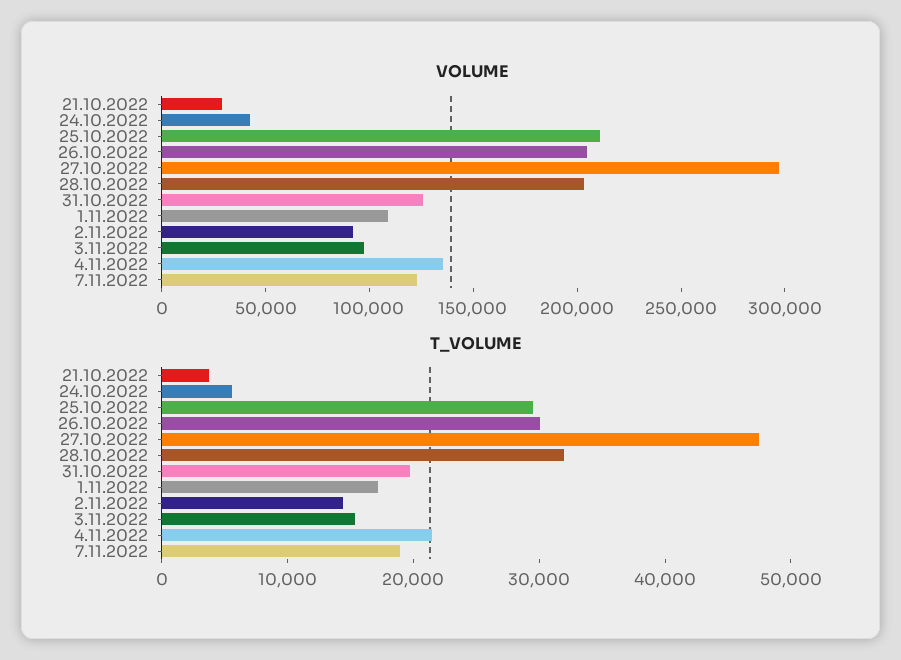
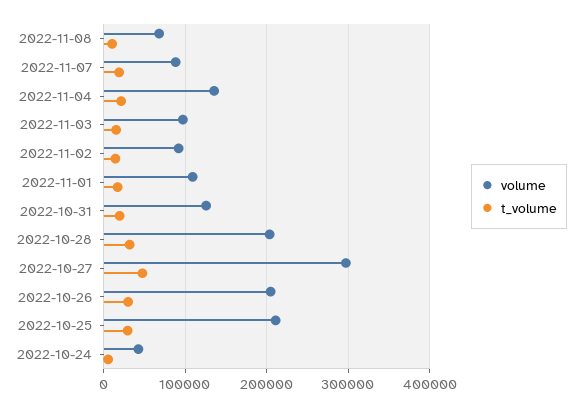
VOLUME, 21.10.2022: 30000 -> none
VOLUME, 7.11.2022: 120000 -> 90000
T_VOLUME, 21.10.2022: 4000 -> none
VOLUME, 2022-11-08: none -> 70000
T_VOLUME, 2022-11-08: none -> 10000

